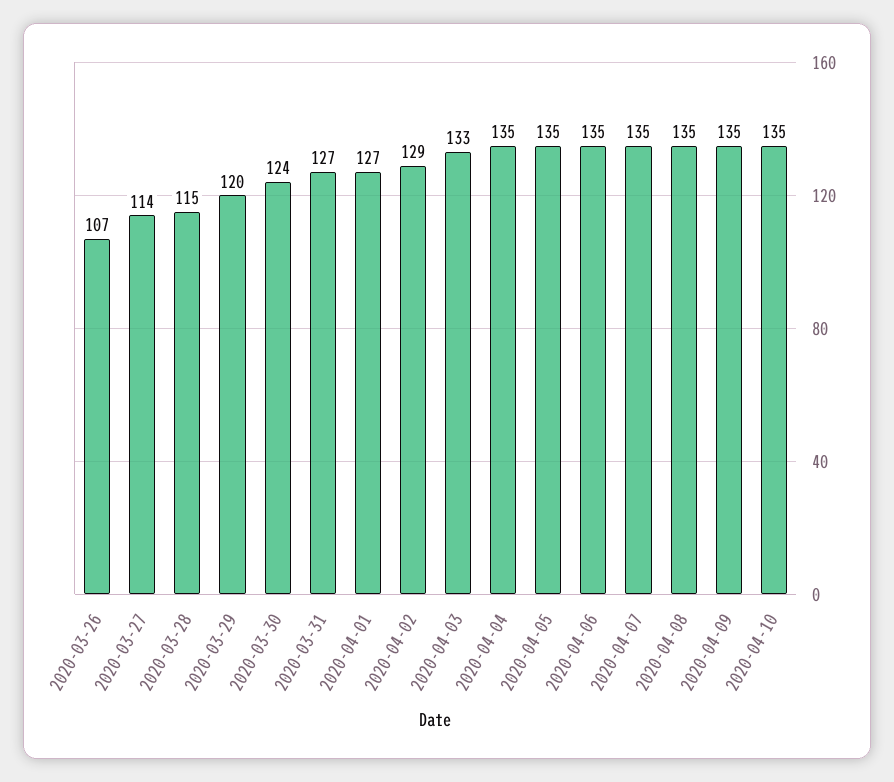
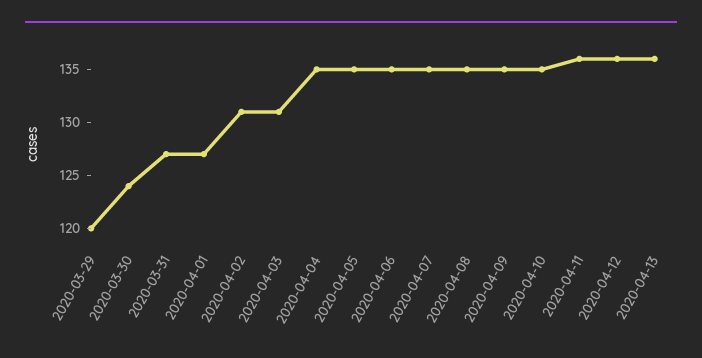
2020-03-26: 107 -> none
2020-03-27: 114 -> none
2020-03-28: 115 -> none
2020-04-02: 129 -> 131
2020-04-03: 133 -> 131
2020-04-11: none -> 136
2020-04-12: none -> 136
2020-04-13: none -> 136

